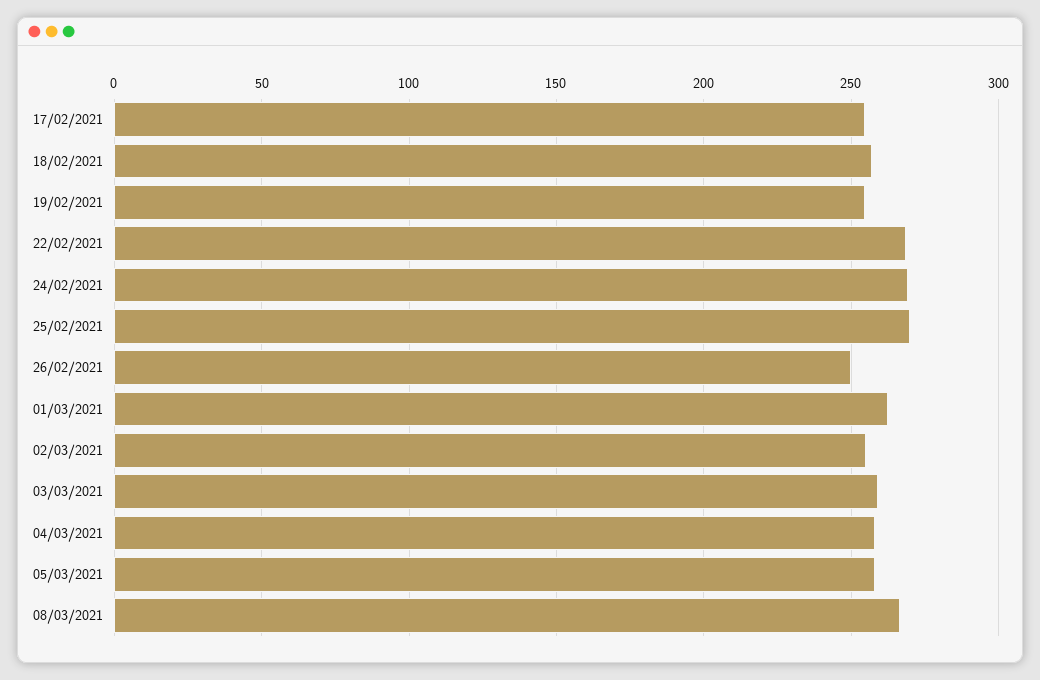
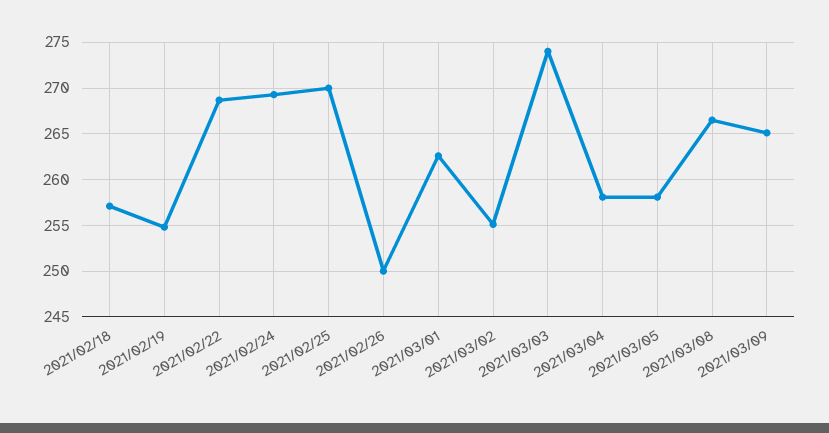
17/02/2021: 255 -> none
03/03/2021: 260 -> 274
2021/03/09: none -> 265

